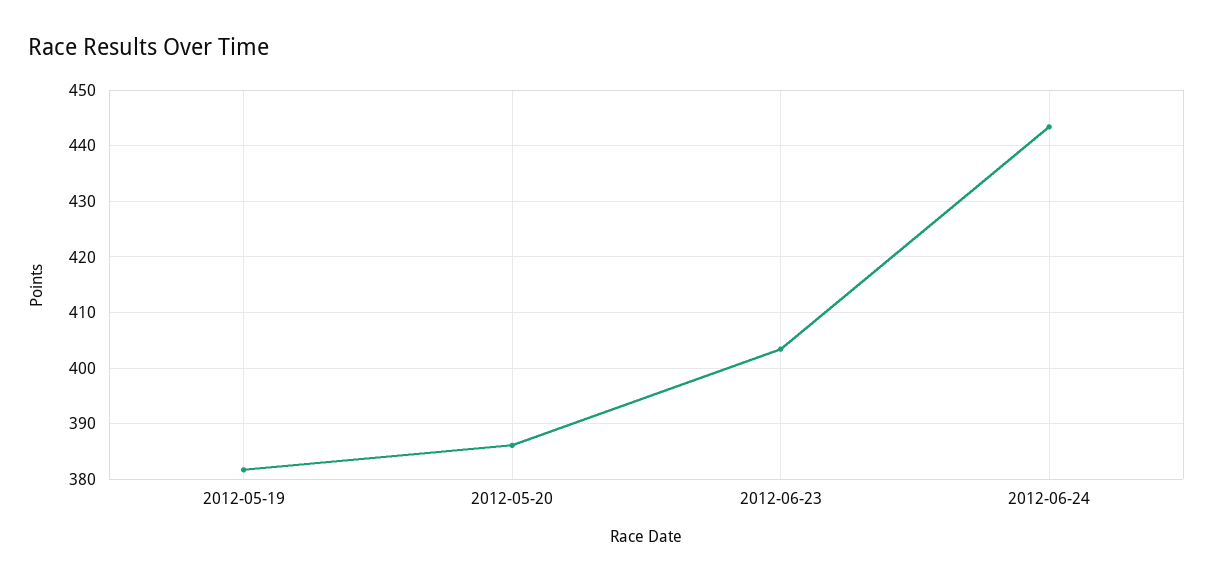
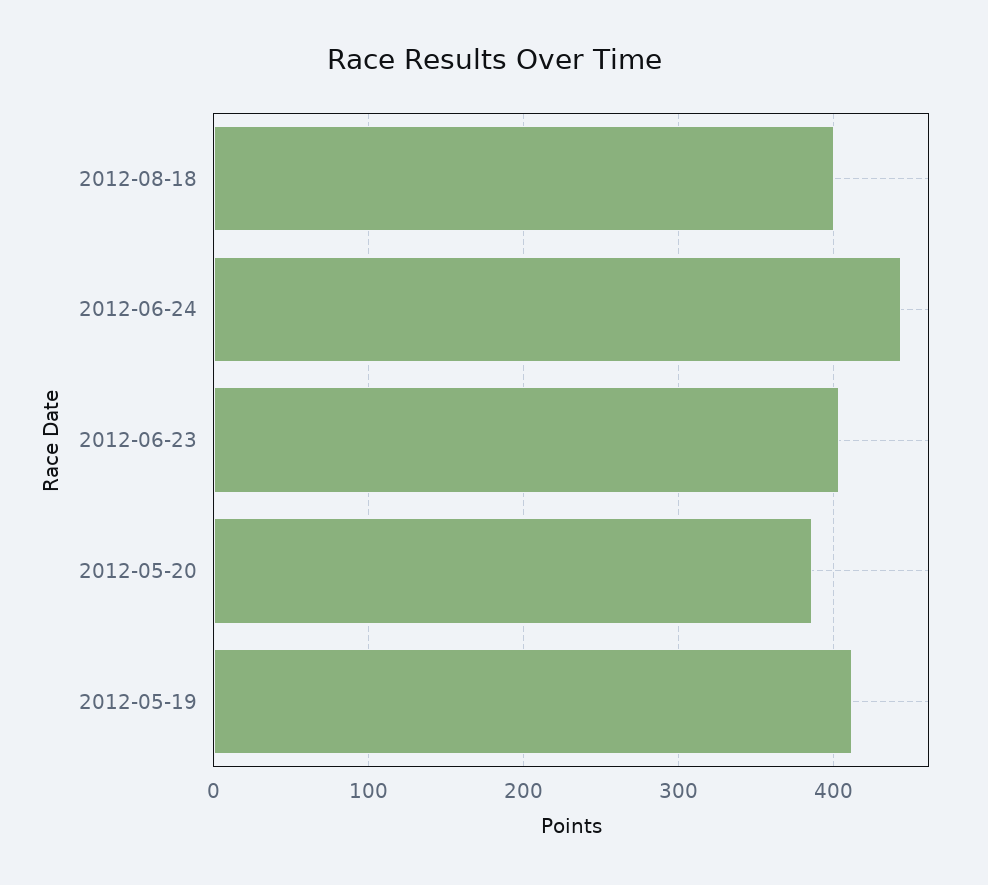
2012-05-19: 382 -> 410
2012-08-18: none -> 400

